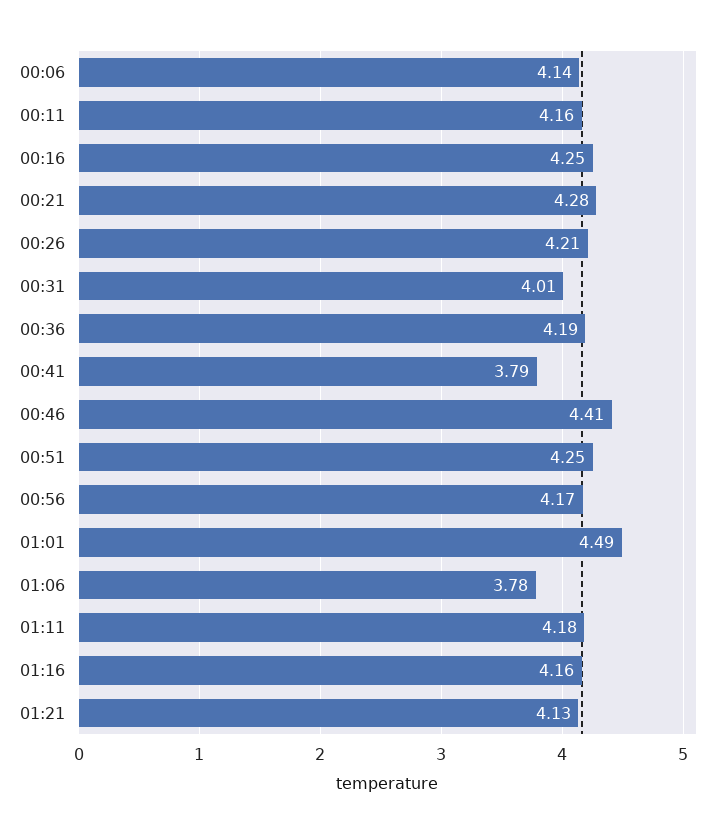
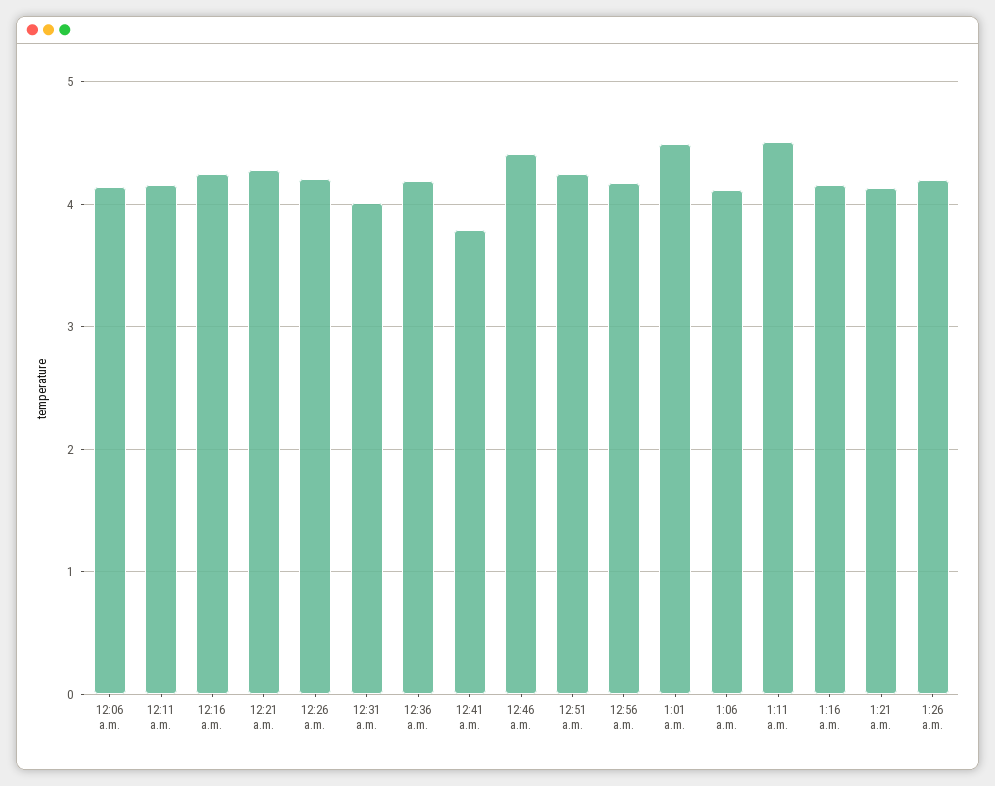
01:06: 3.78 -> 4.1
01:11: 4.18 -> 4.5
1:26 a.m.: none -> 4.2

